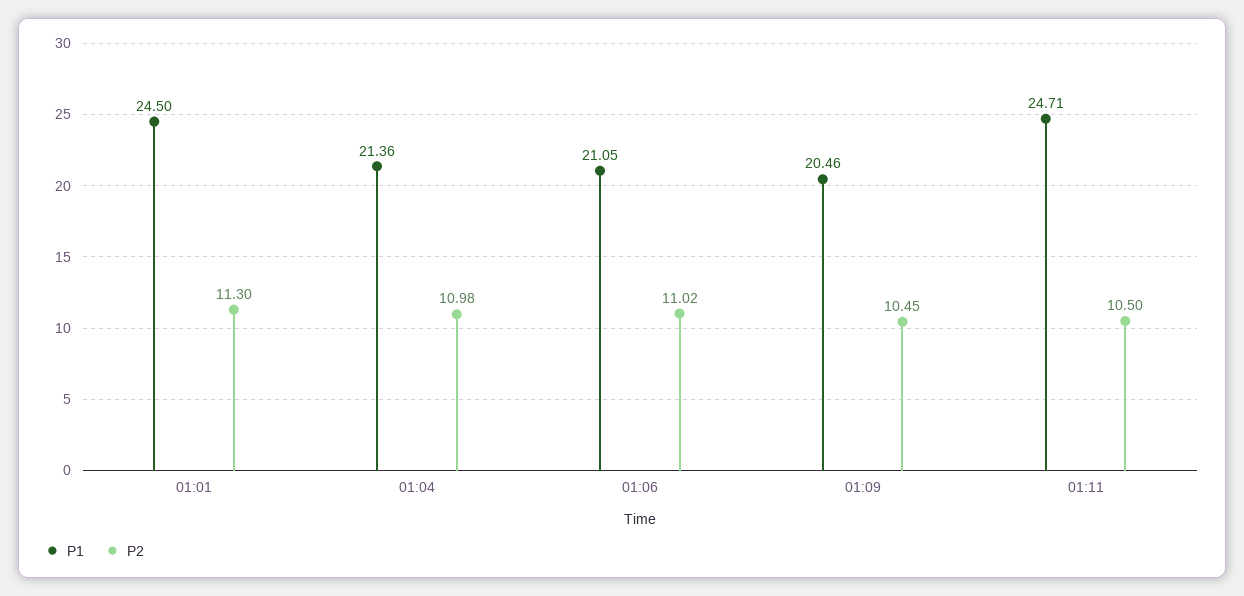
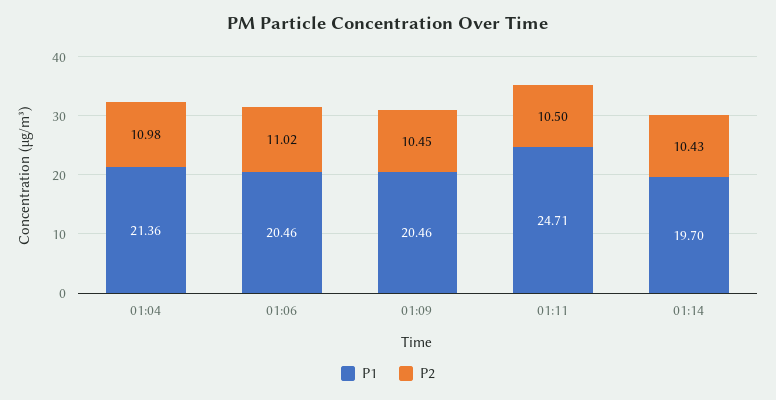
P1, 01:01: 24.5 -> none
P2, 01:01: 11.3 -> none
P1, 01:06: 21.05 -> 20.46
P1, 01:14: none -> 19.7
P2, 01:14: none -> 10.43

